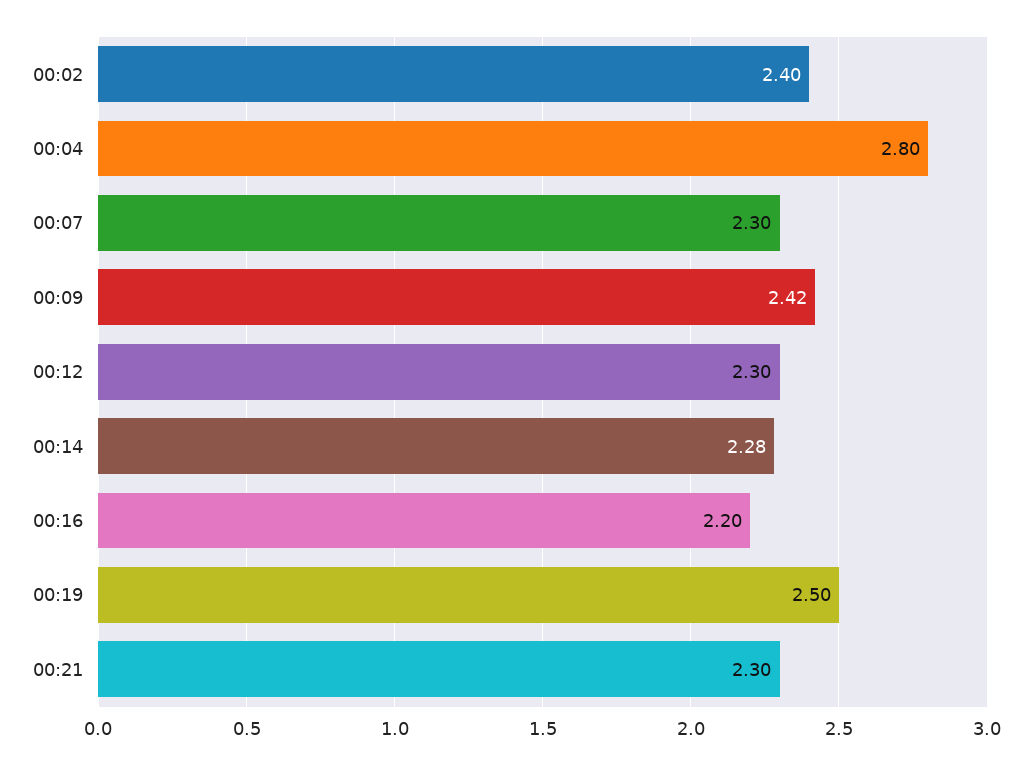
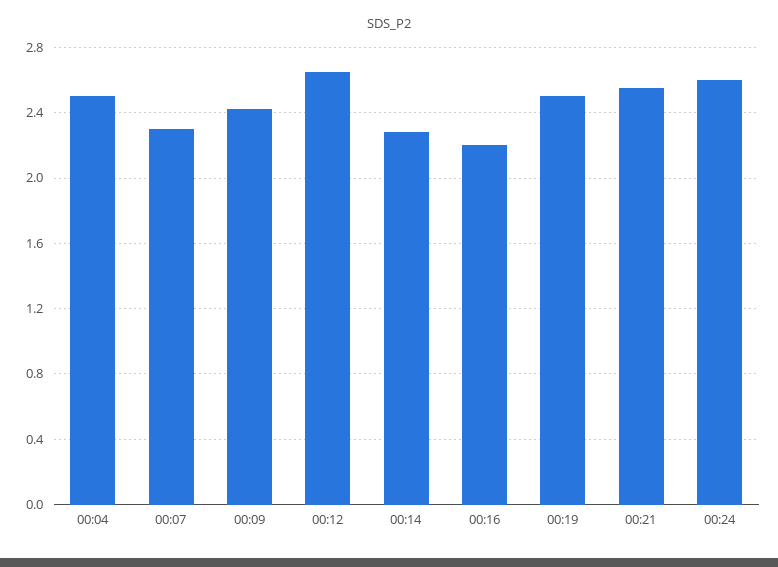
00:02: 2.4 -> none
00:04: 2.8 -> 2.5
00:12: 2.3 -> 2.65
00:21: 2.3 -> 2.55
00:24: none -> 2.6

